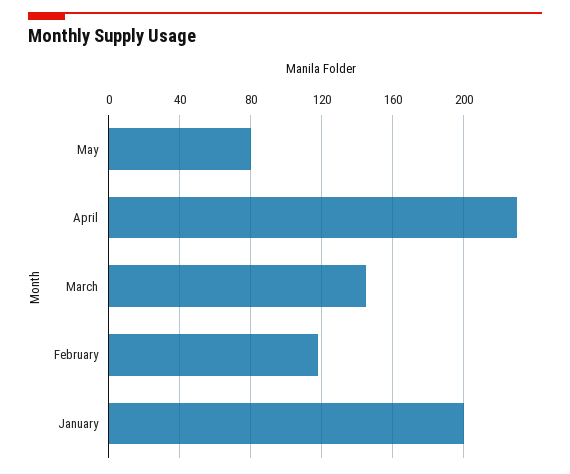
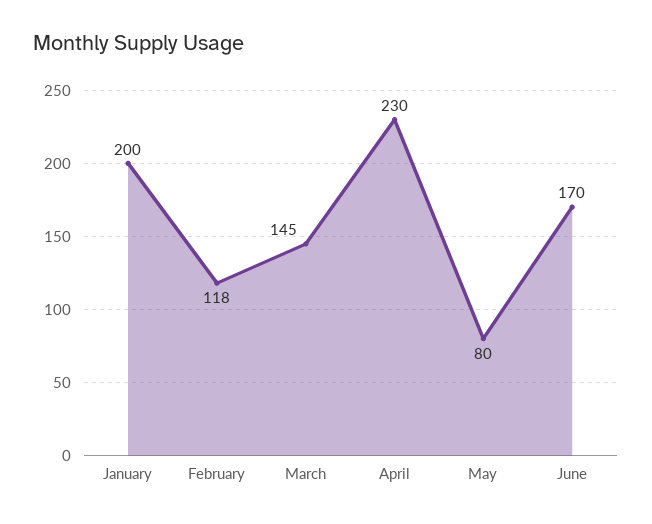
June: none -> 170

